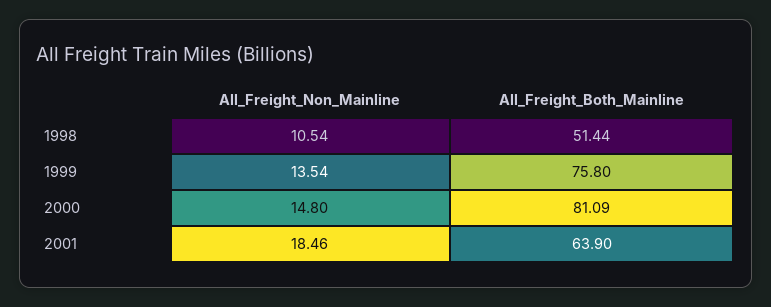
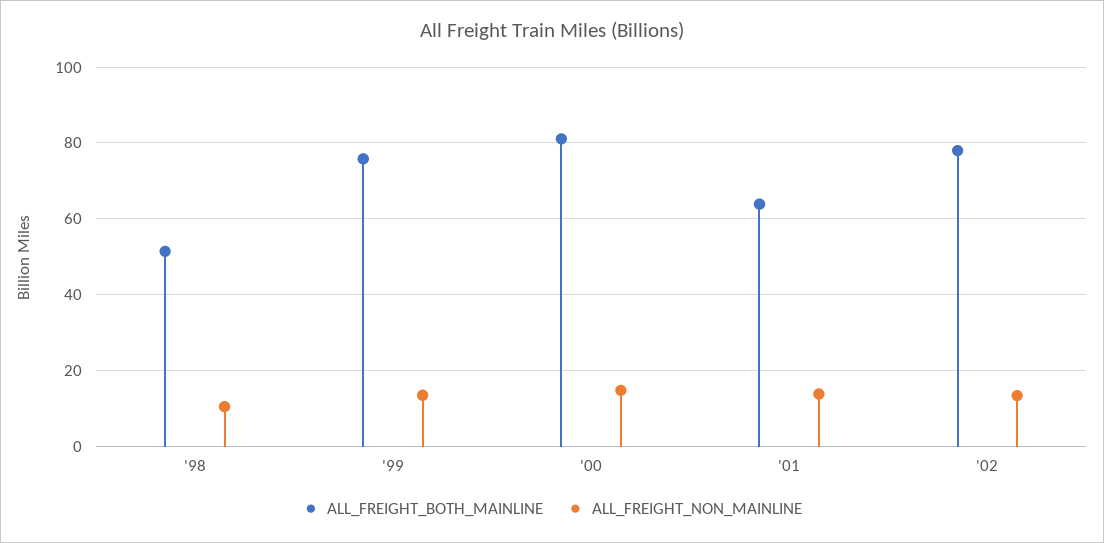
All_Freight_Non_Mainline, 2001: 18.46 -> 14
All_Freight_Both_Mainline, '02: none -> 78
All_Freight_Non_Mainline, '02: none -> 14

